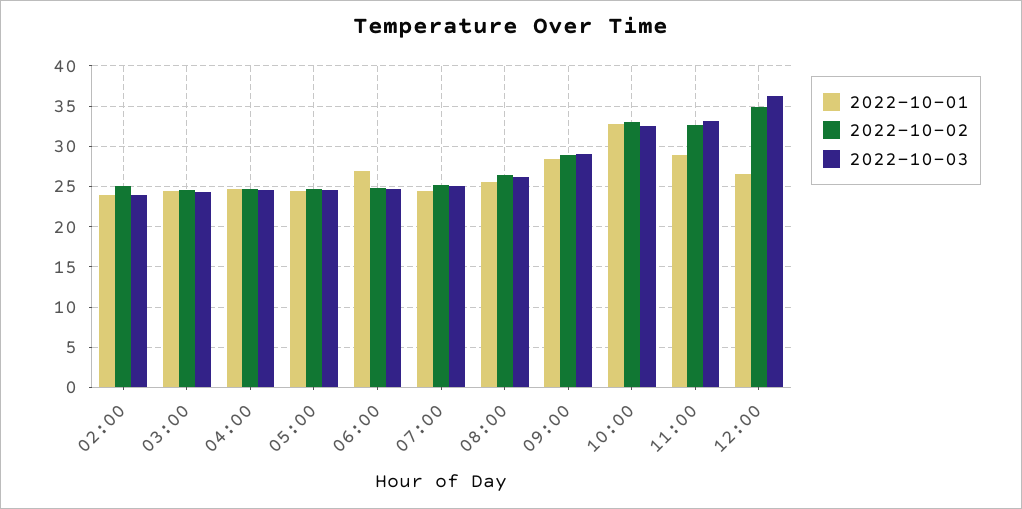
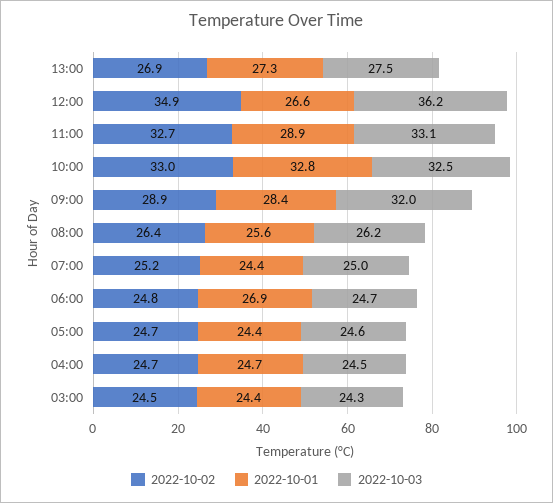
2022-10-01, 02:00: 24 -> none
2022-10-02, 02:00: 25 -> none
2022-10-03, 02:00: 24 -> none
2022-10-03, 09:00: 29 -> 32
2022-10-02, 13:00: none -> 26.9
2022-10-01, 13:00: none -> 27.3
2022-10-03, 13:00: none -> 27.5

